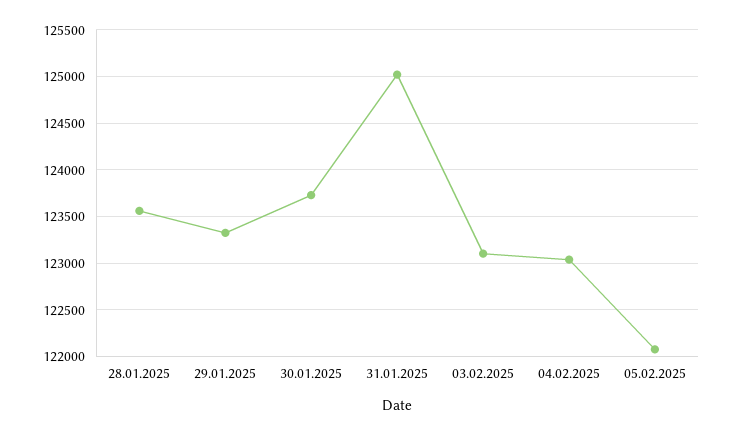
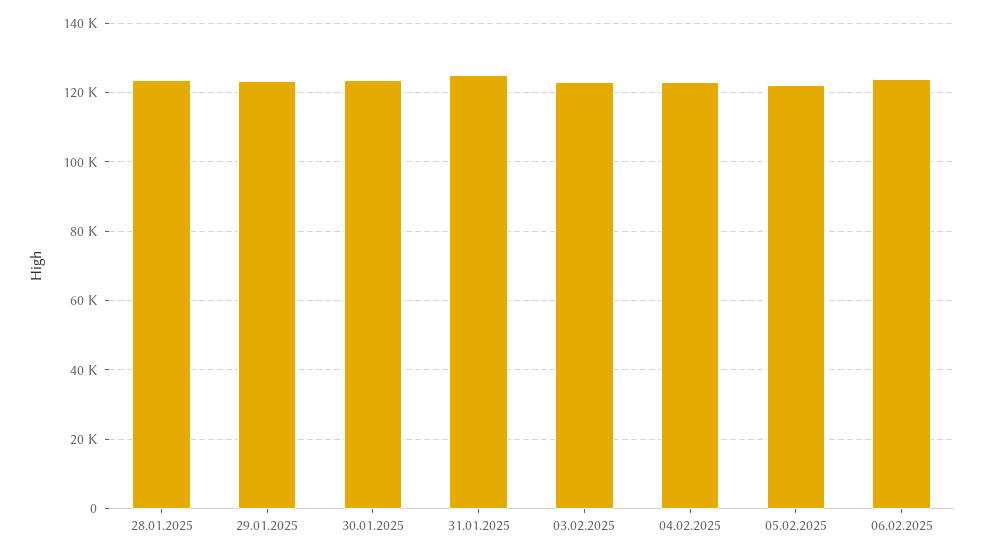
06.02.2025: none -> 124000

